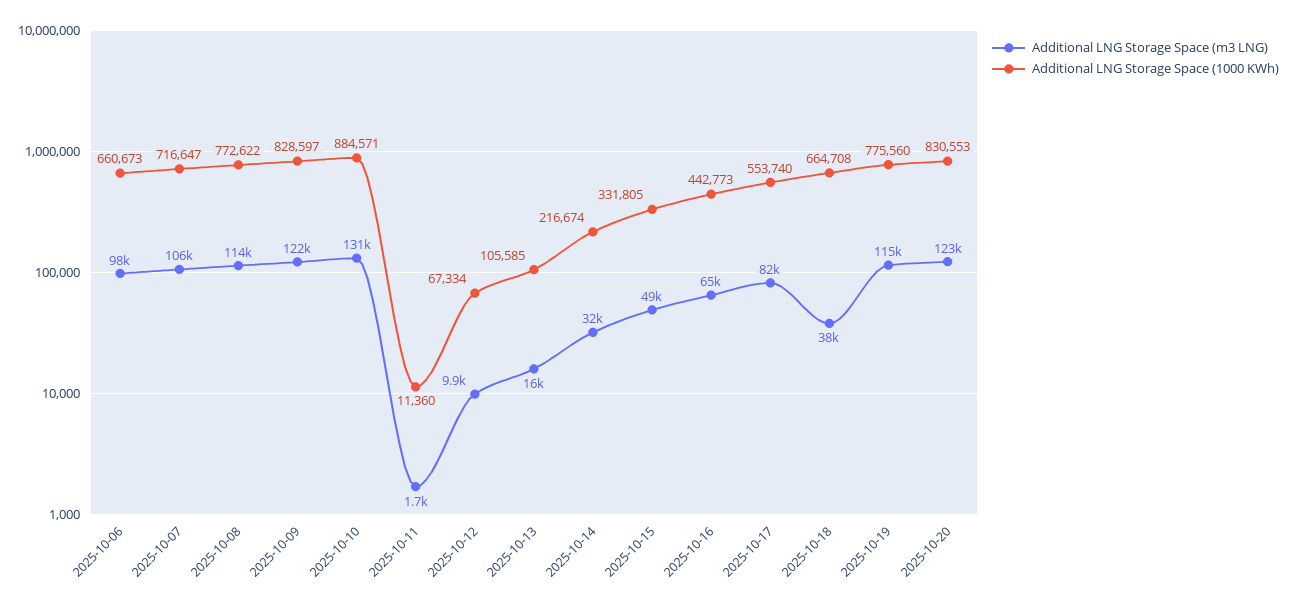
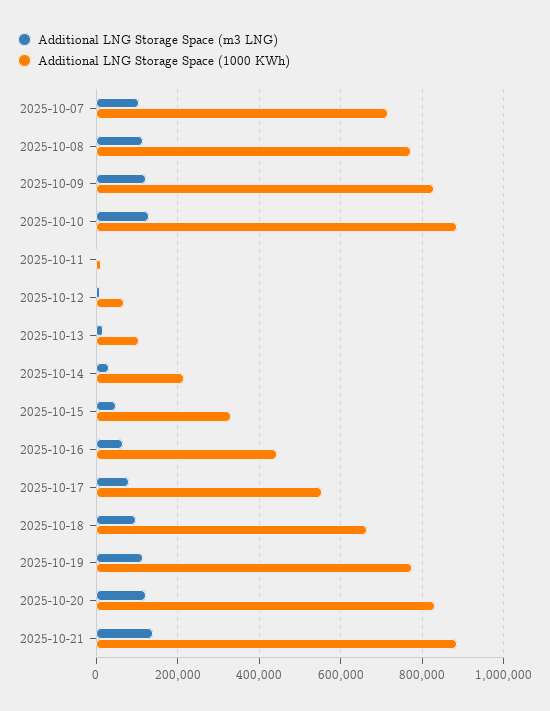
Additional LNG Storage Space (m3 LNG), 2025-10-06: 98000 -> none
Additional LNG Storage Space (1000 KWh), 2025-10-06: 660673 -> none
Additional LNG Storage Space (m3 LNG), 2025-10-18: 38000 -> 100000
Additional LNG Storage Space (m3 LNG), 2025-10-21: none -> 140000
Additional LNG Storage Space (1000 KWh), 2025-10-21: none -> 880000

